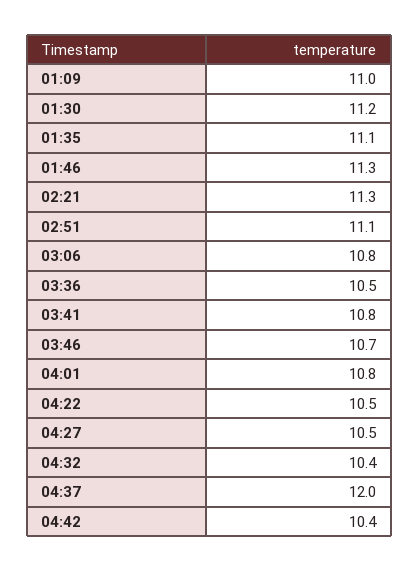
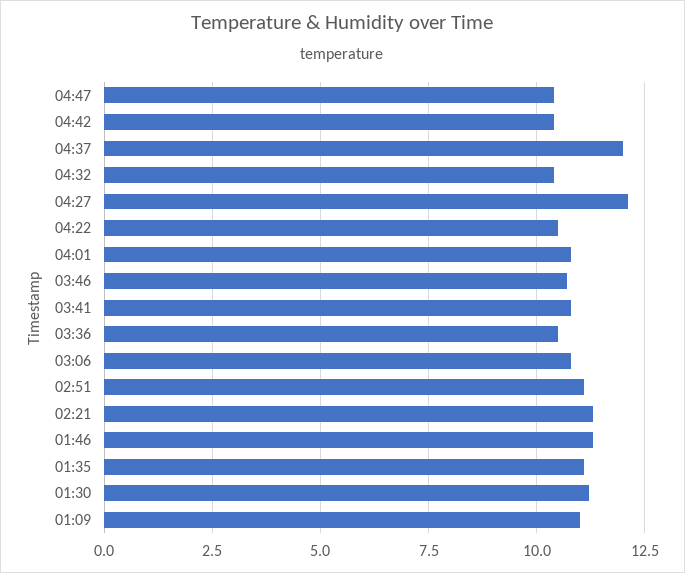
04:27: 10.5 -> 12
04:47: none -> 10.5

